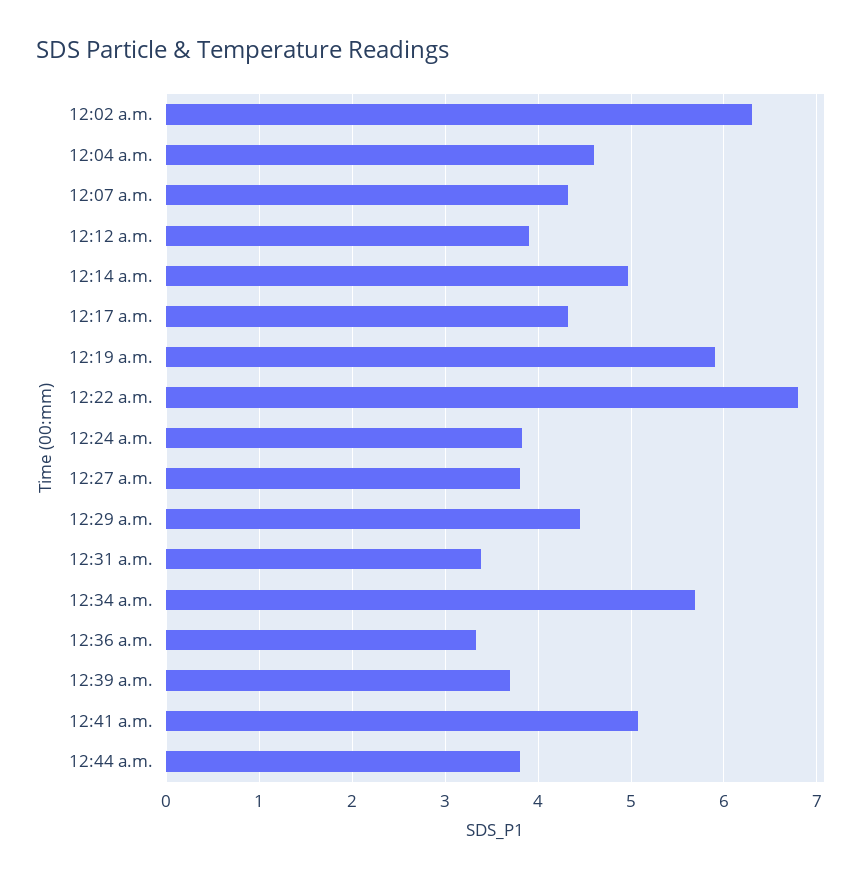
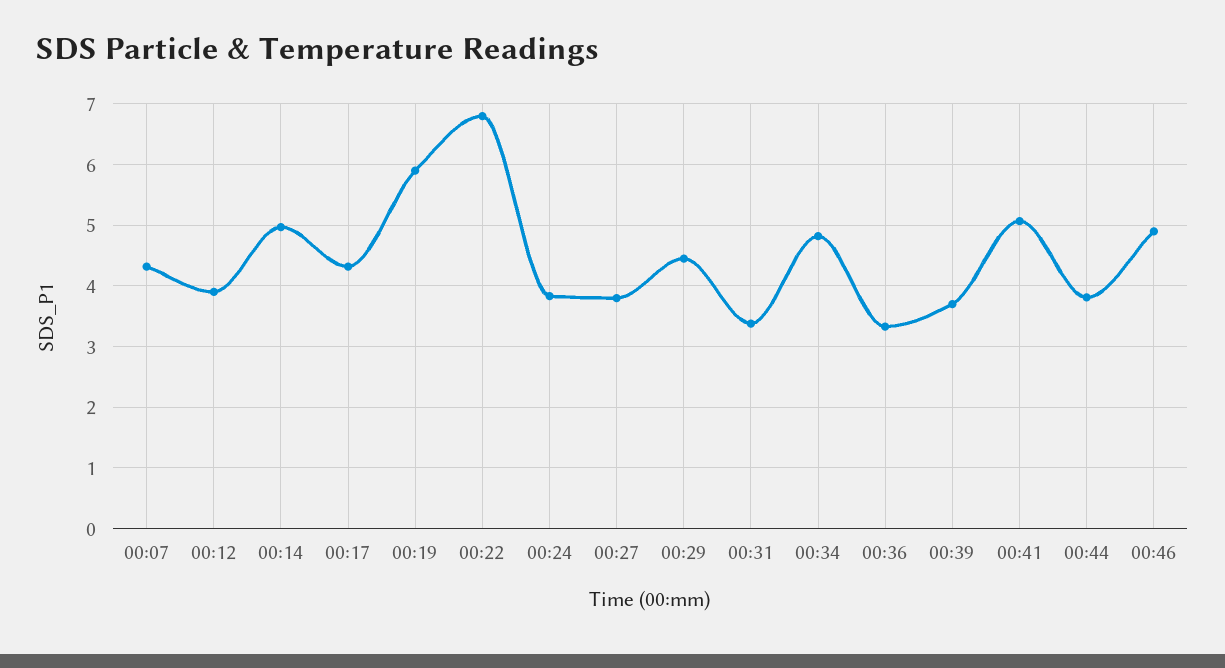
12:02 a.m.: 6.3 -> none
12:04 a.m.: 4.6 -> none
12:34 a.m.: 5.7 -> 4.8
00:46: none -> 4.9

